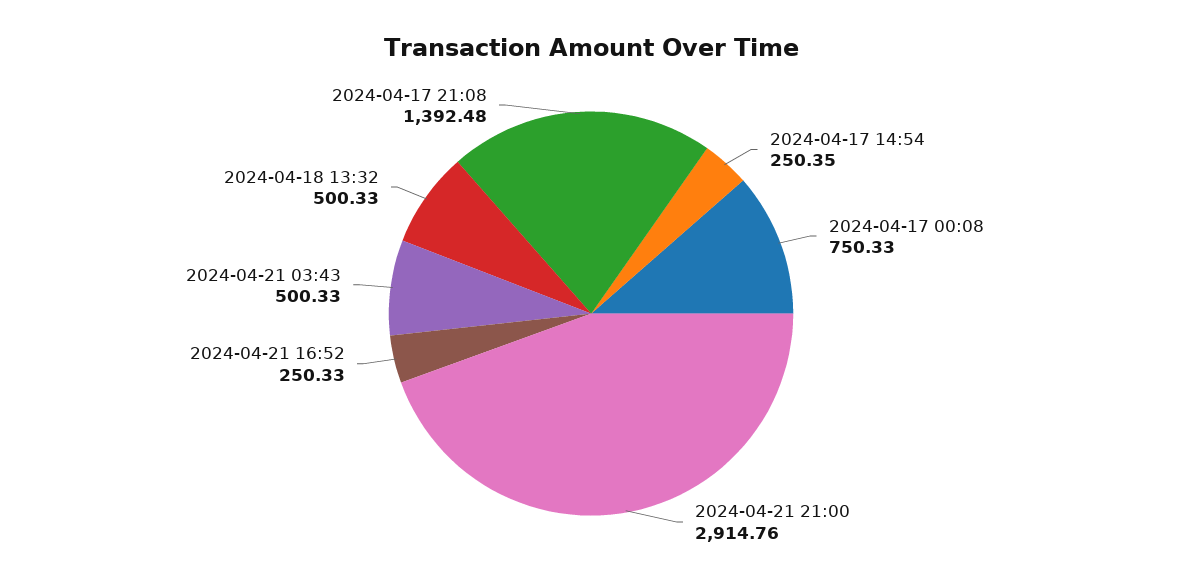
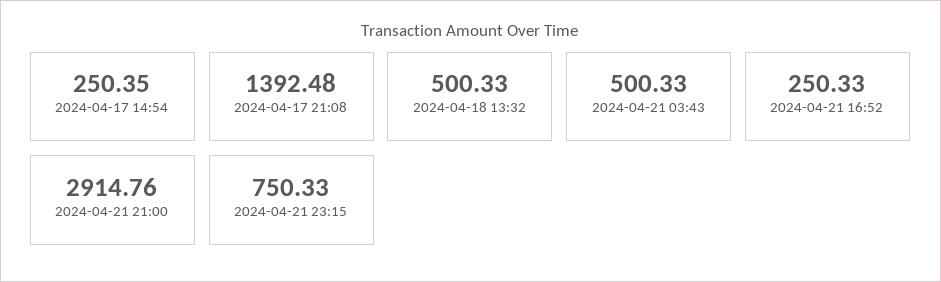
2024-04-17 00:08: 750.33 -> none
2024-04-21 23:15: none -> 750.33

